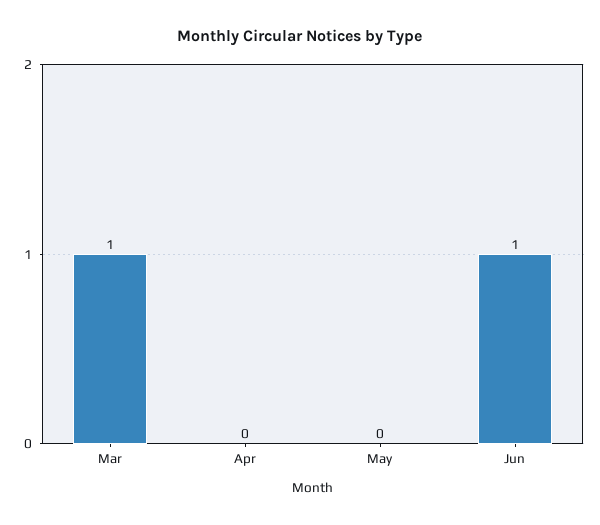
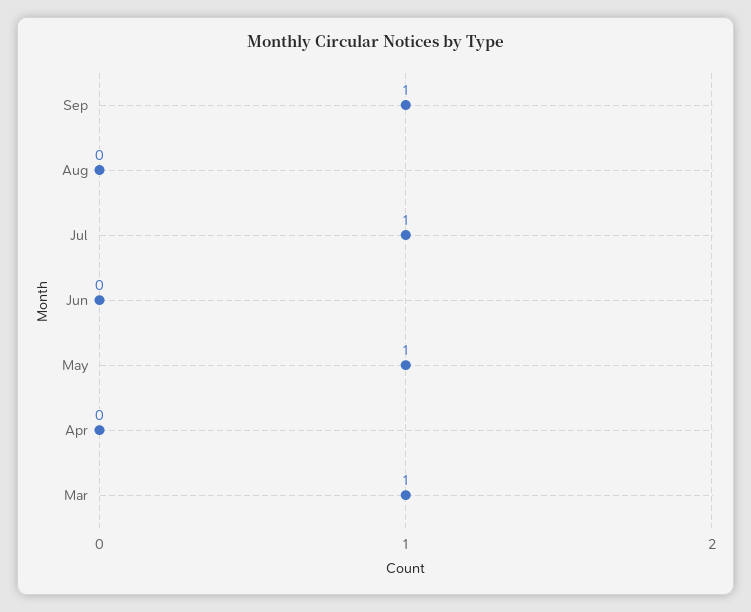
May: 0 -> 1
Jun: 1 -> 0
Sep: none -> 1
Aug: none -> 0
Jul: none -> 1

